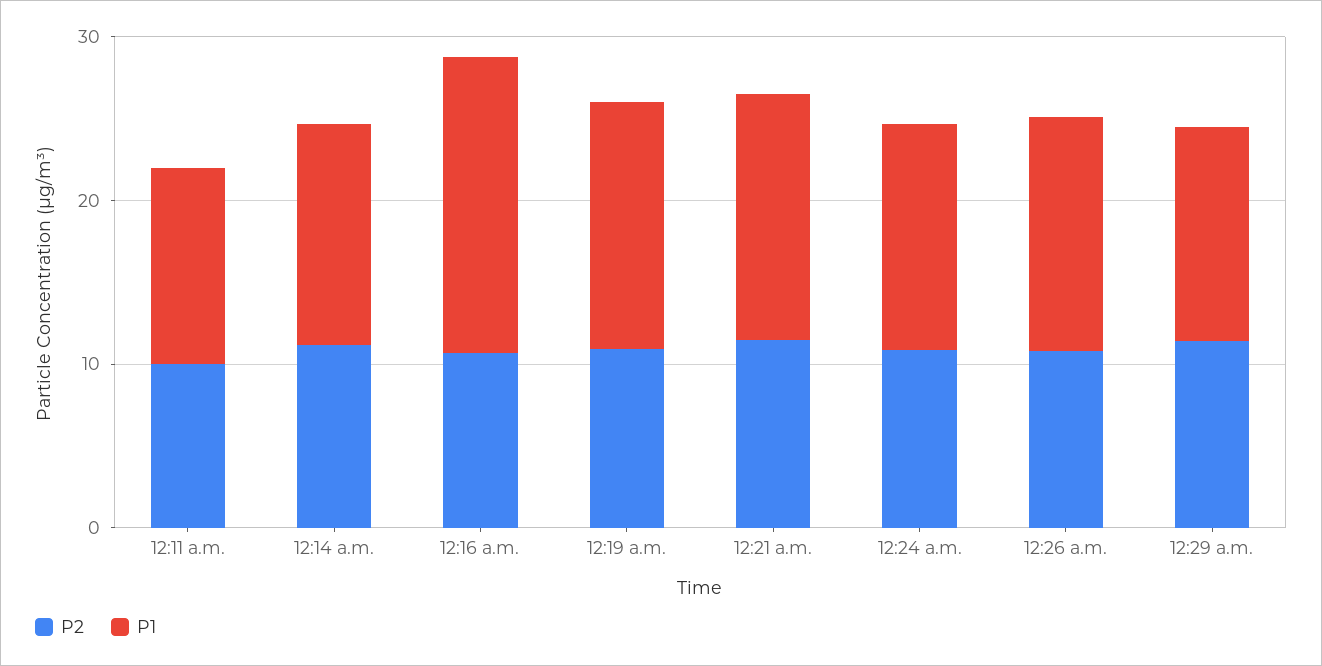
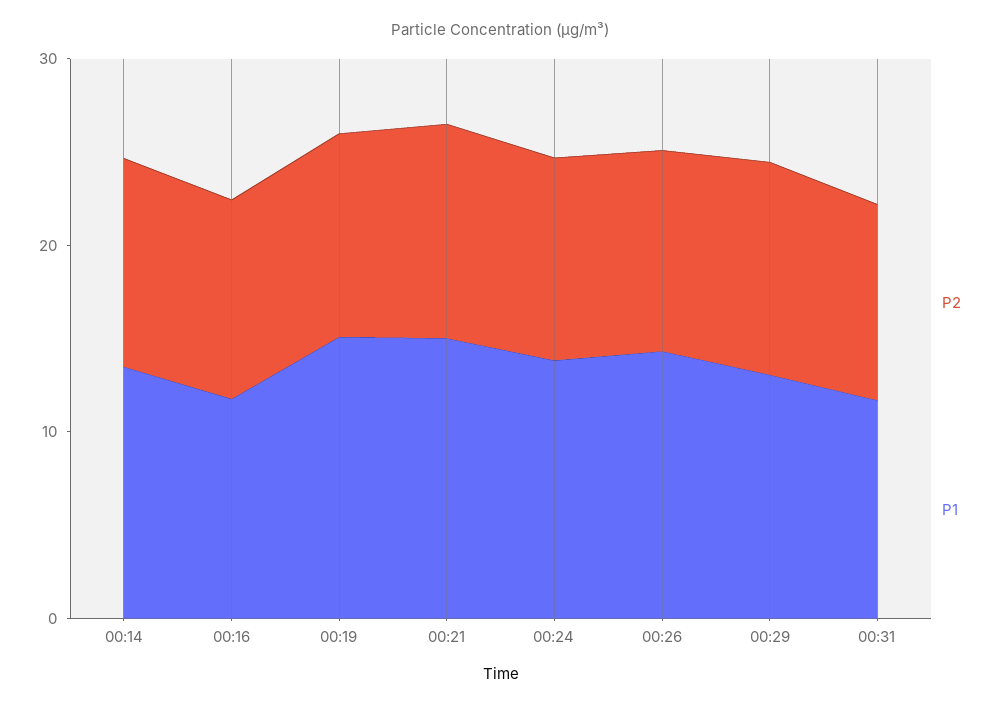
P2, 12:11 a.m.: 10 -> none
P1, 12:11 a.m.: 12 -> none
P1, 12:16 a.m.: 18 -> 12
P2, 00:31: none -> 10
P1, 00:31: none -> 12

